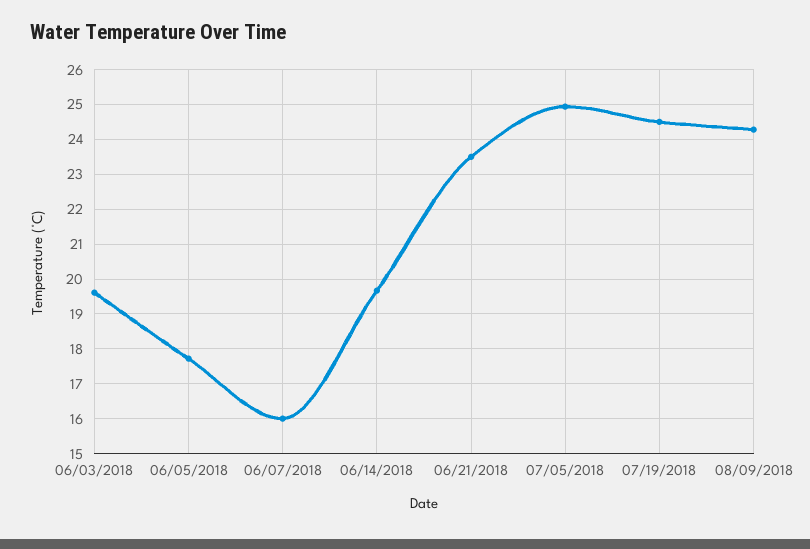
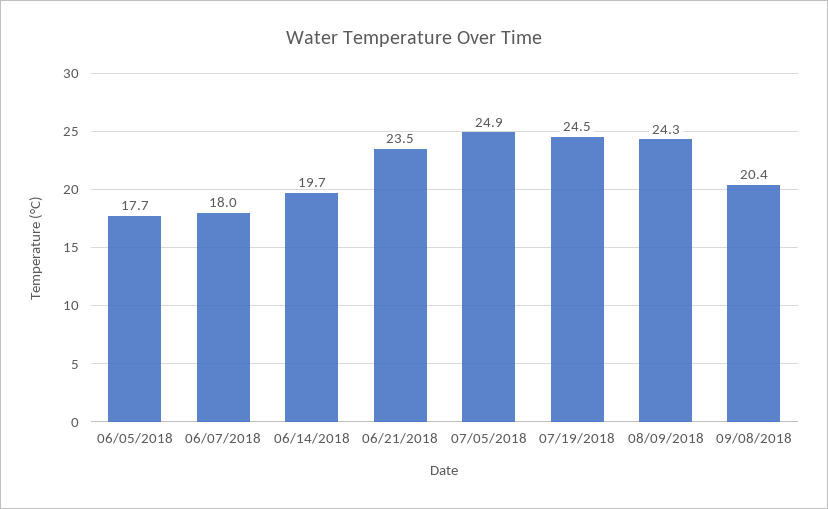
06/03/2018: 19.6 -> none
06/07/2018: 16 -> 18
09/08/2018: none -> 20.4

